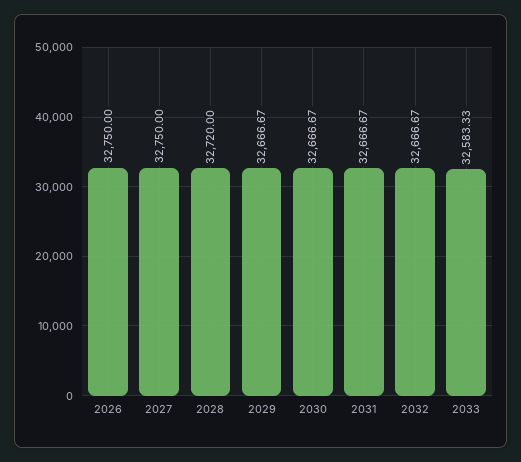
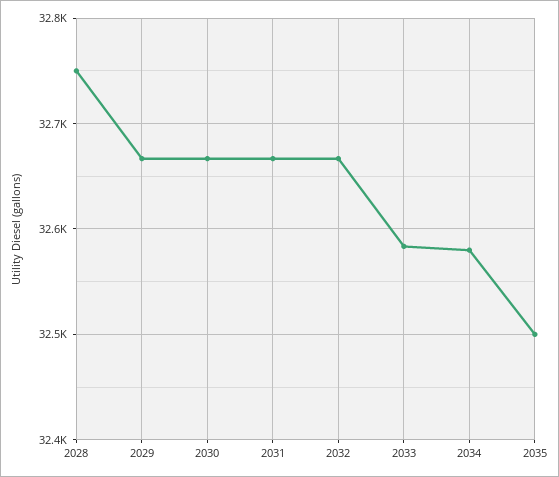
2026: 32750 -> none
2027: 32750 -> none
2028: 32720 -> 32750
2034: none -> 32580
2035: none -> 32500

